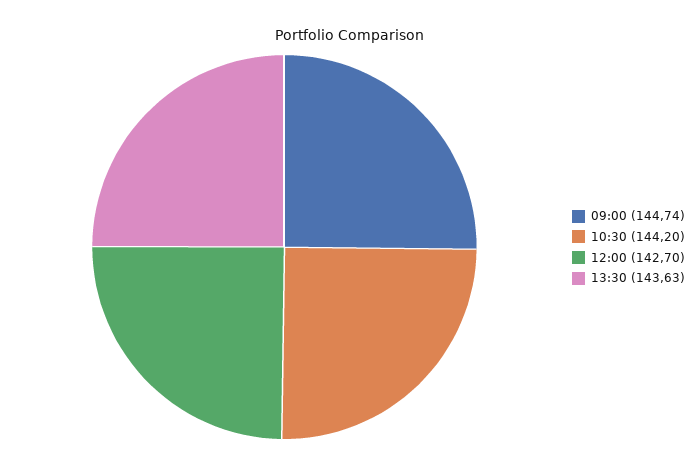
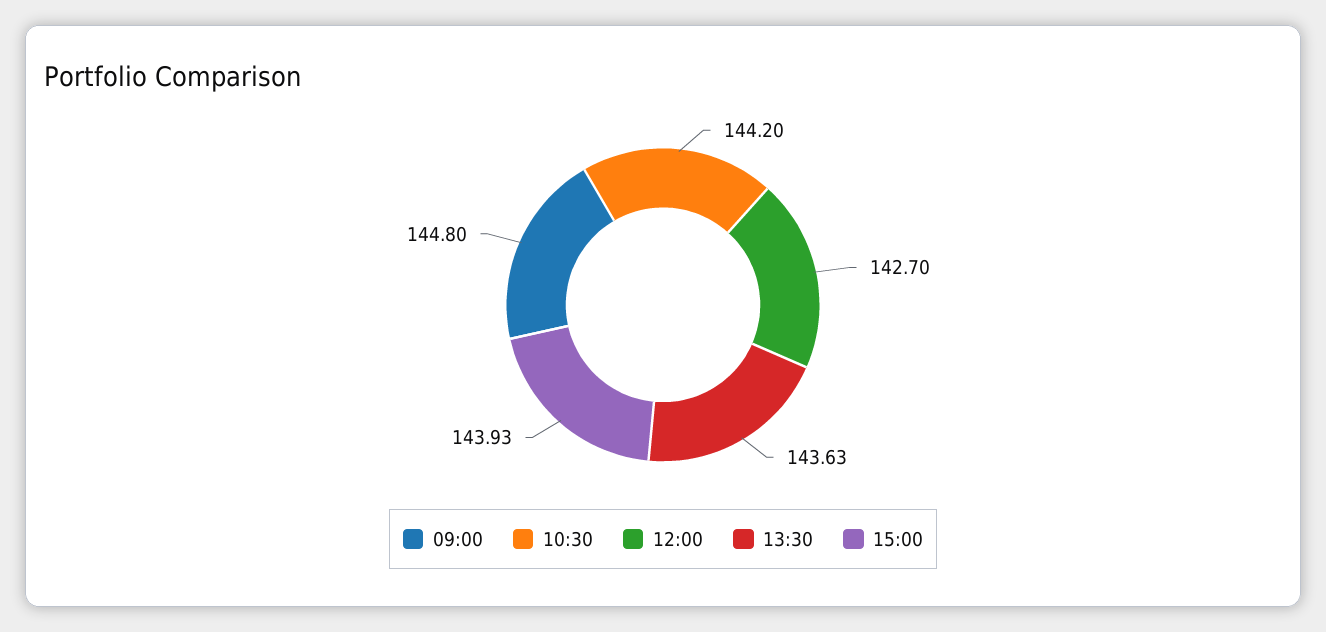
09:00: 144.74 -> 144.8
15:00: none -> 143.93

